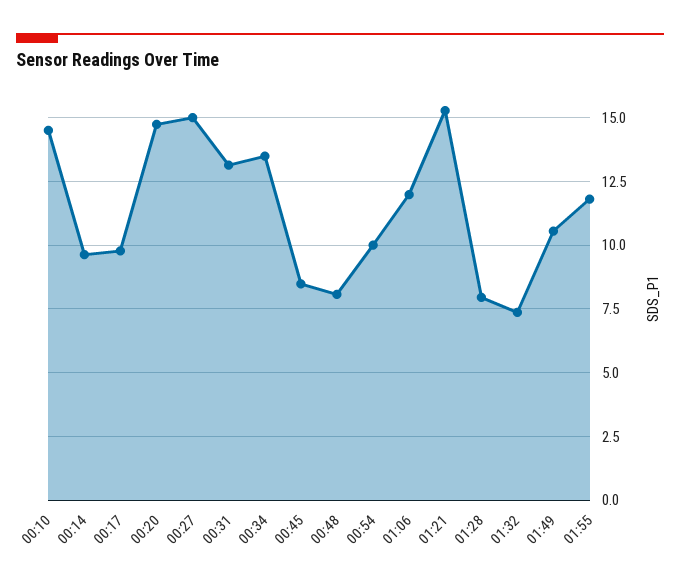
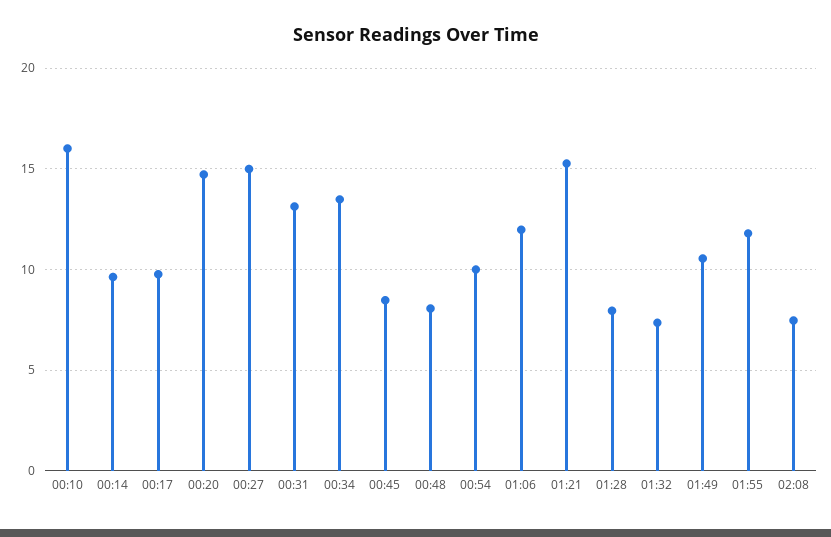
00:10: 14.5 -> 16
02:08: none -> 7.5

